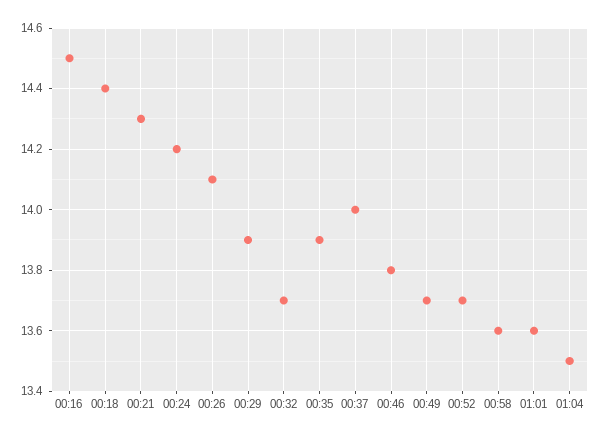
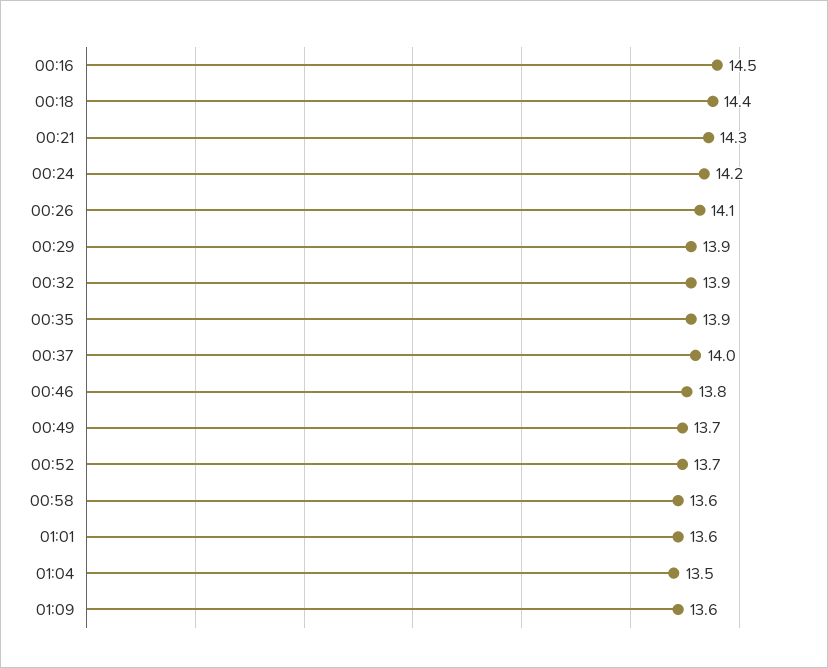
00:32: 13.7 -> 13.9
01:09: none -> 13.6

